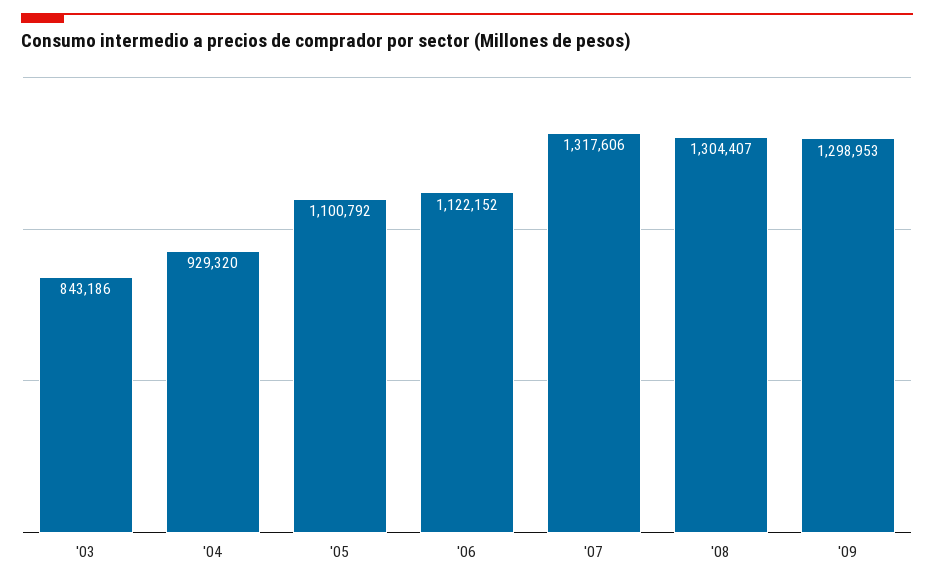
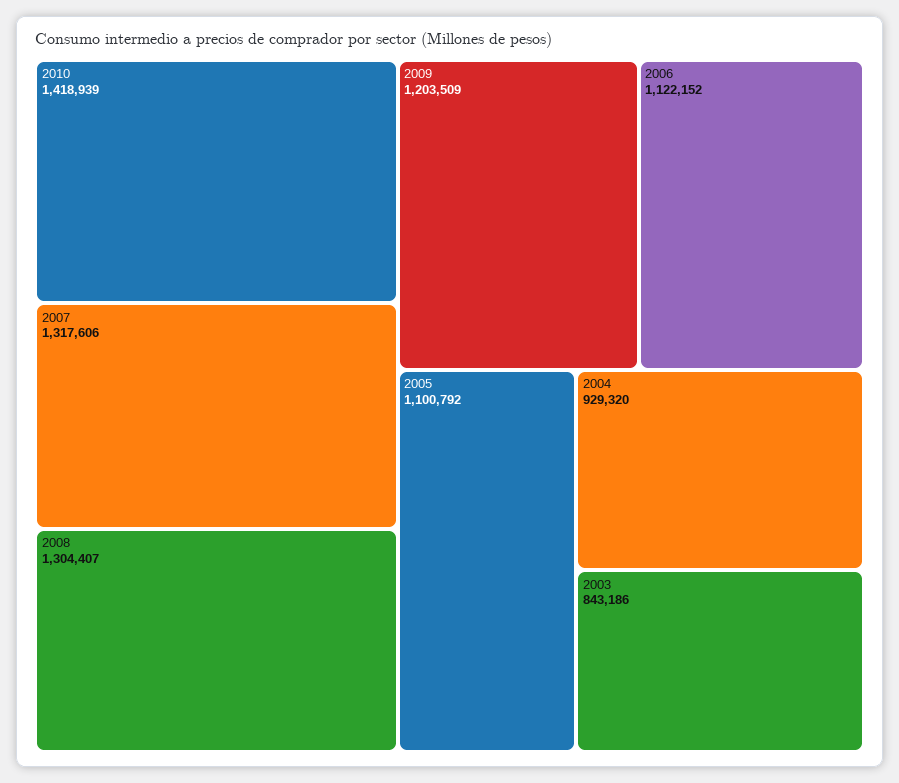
'09: 1298953 -> 1203509
2010: none -> 1418939

